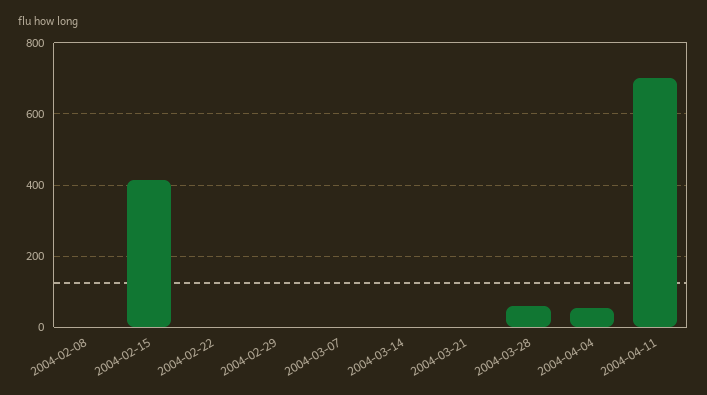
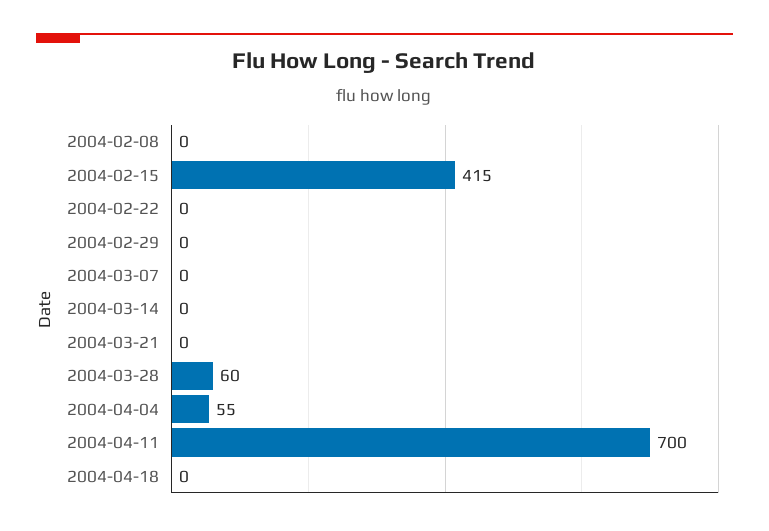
2004-04-18: none -> 0

